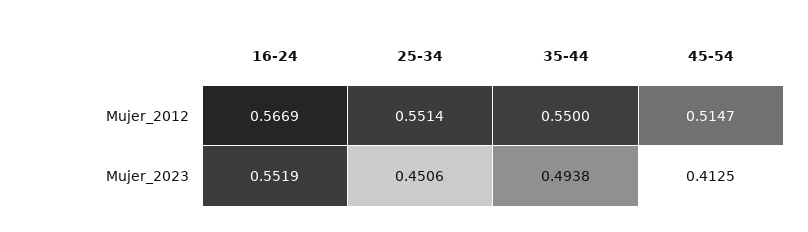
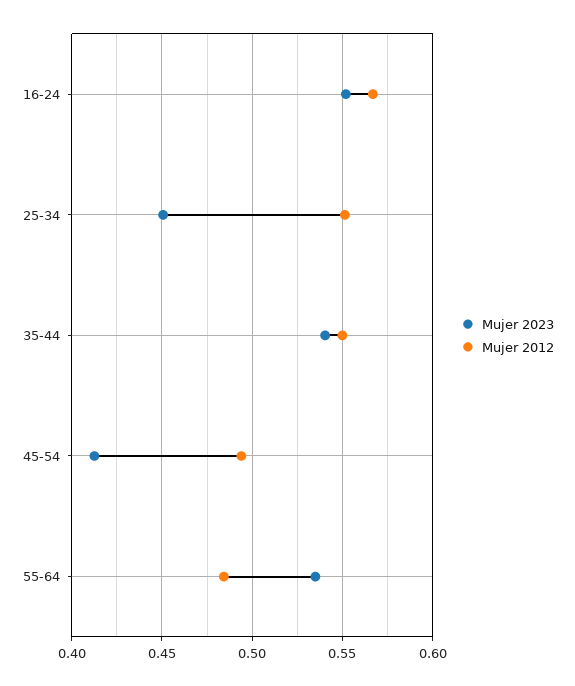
Mujer_2012, 45-54: 0.5147 -> 0.495
Mujer_2023, 35-44: 0.4938 -> 0.54
Mujer_2023, 55-64: none -> 0.535
Mujer_2012, 55-64: none -> 0.485

